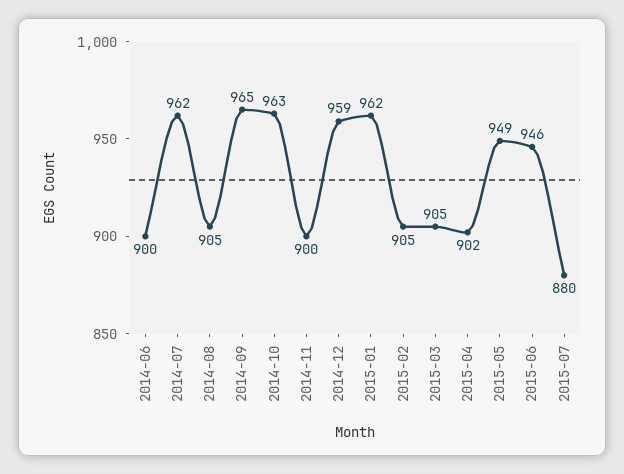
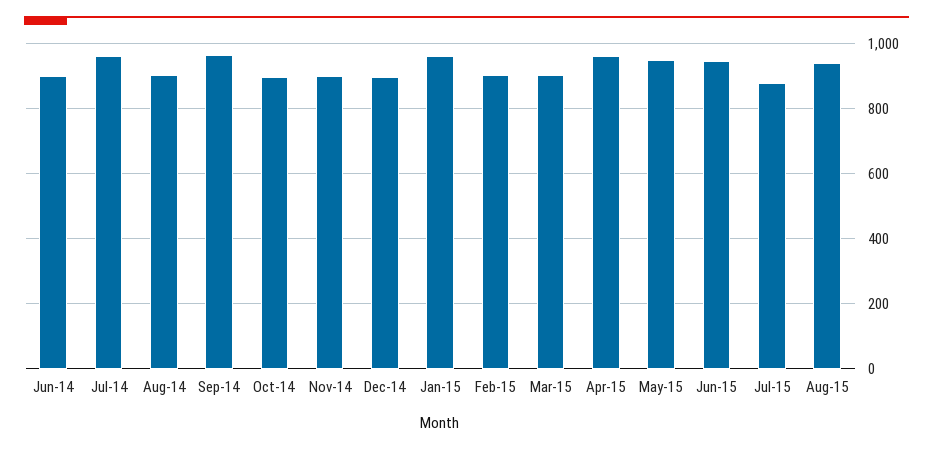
2014-10: 963 -> 900
2014-12: 959 -> 900
2015-04: 902 -> 960
Aug-15: none -> 940

